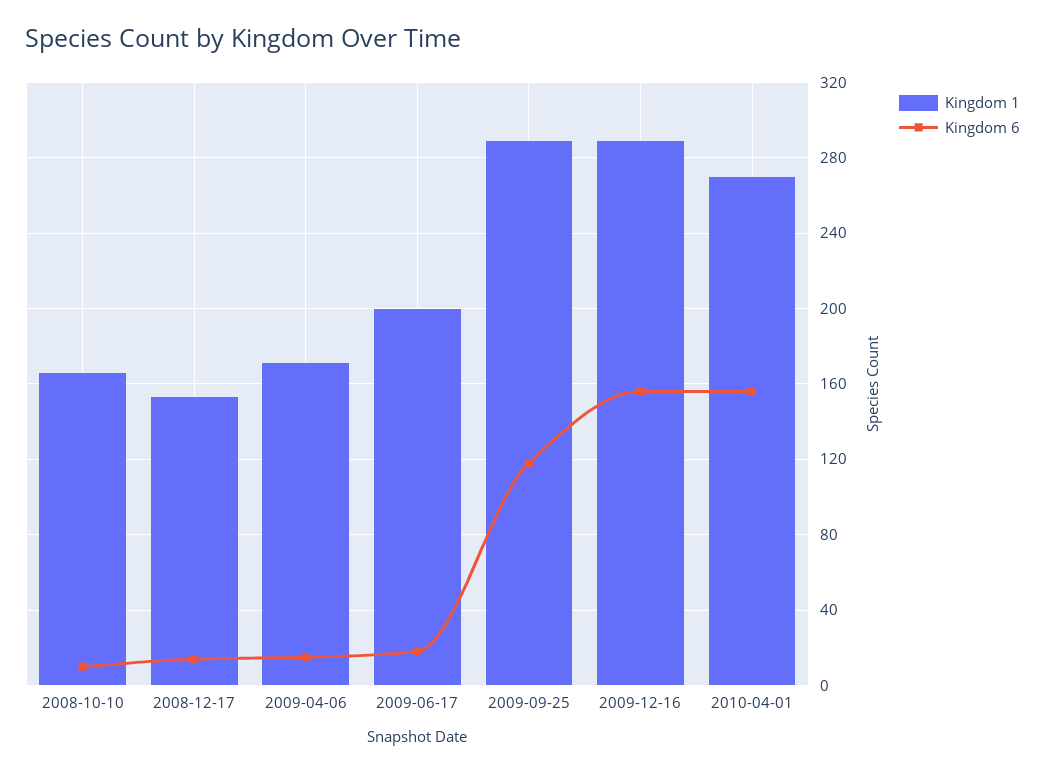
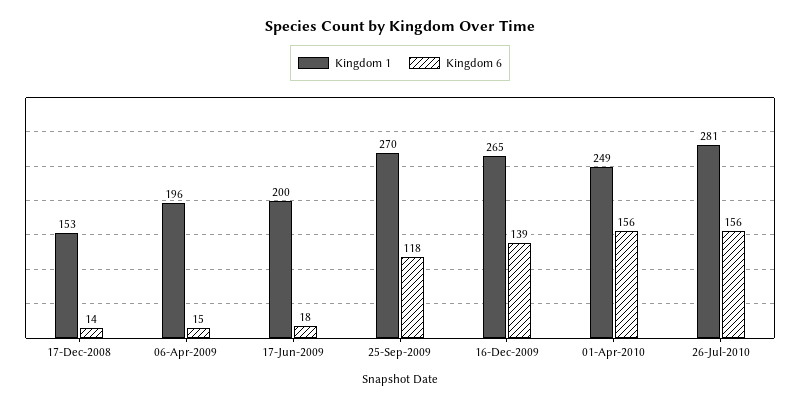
Kingdom 1, 2008-10-10: 165 -> none
Kingdom 6, 2008-10-10: 10 -> none
Kingdom 1, 2009-04-06: 170 -> 196
Kingdom 1, 2009-09-25: 290 -> 270
Kingdom 1, 2009-12-16: 290 -> 265
Kingdom 6, 2009-12-16: 155 -> 139
Kingdom 1, 2010-04-01: 270 -> 249
Kingdom 1, 26-Jul-2010: none -> 281
Kingdom 6, 26-Jul-2010: none -> 156

